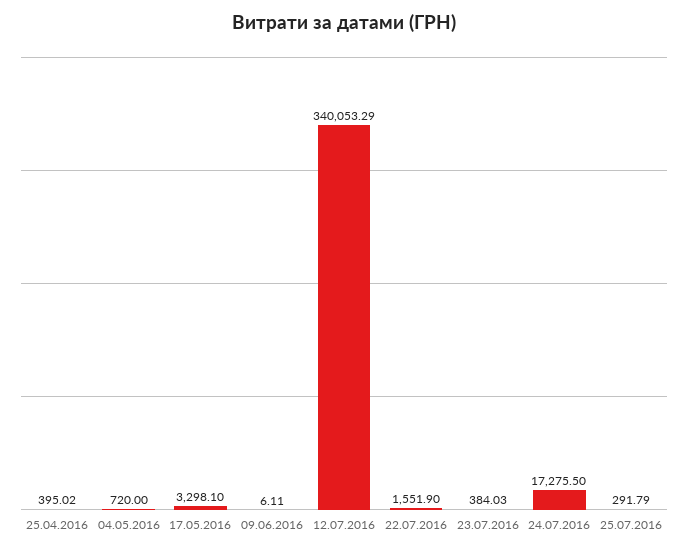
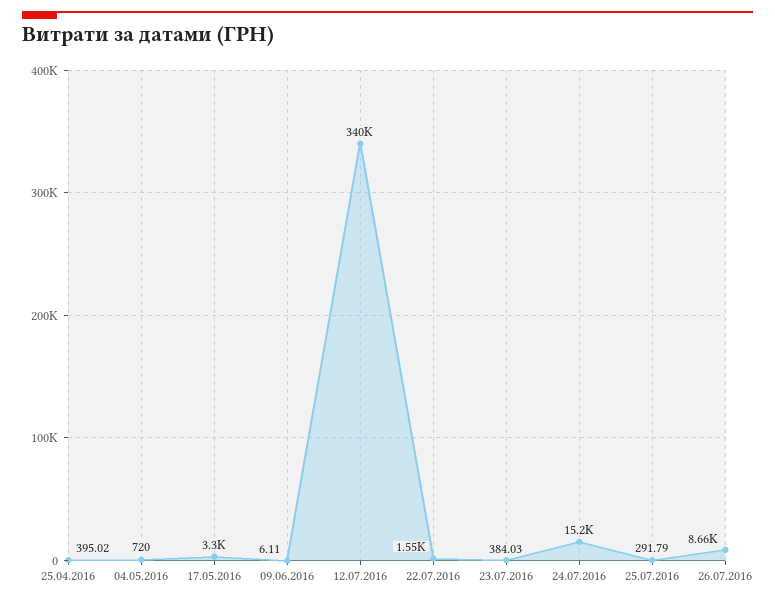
24.07.2016: 17275.5 -> 15200
26.07.2016: none -> 8660

